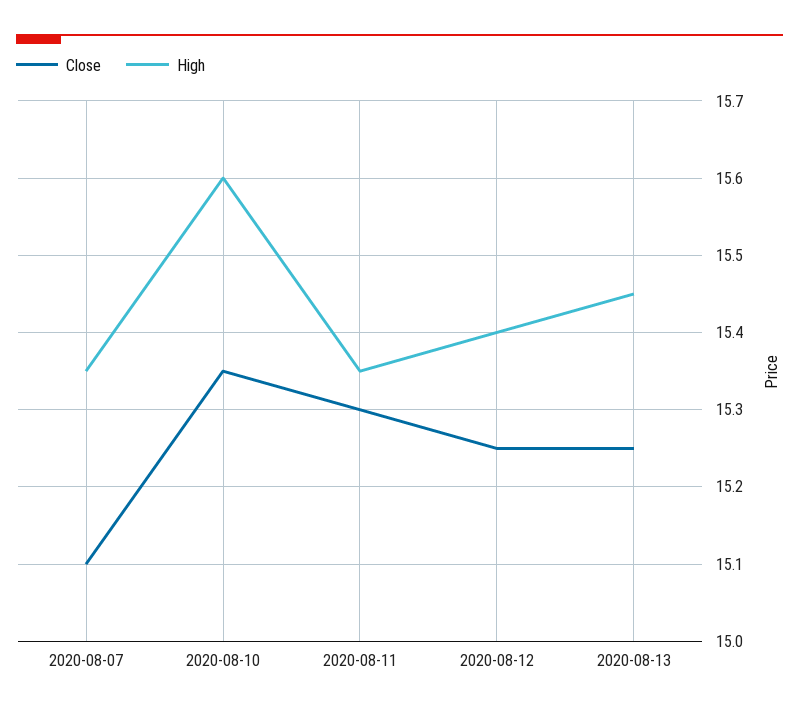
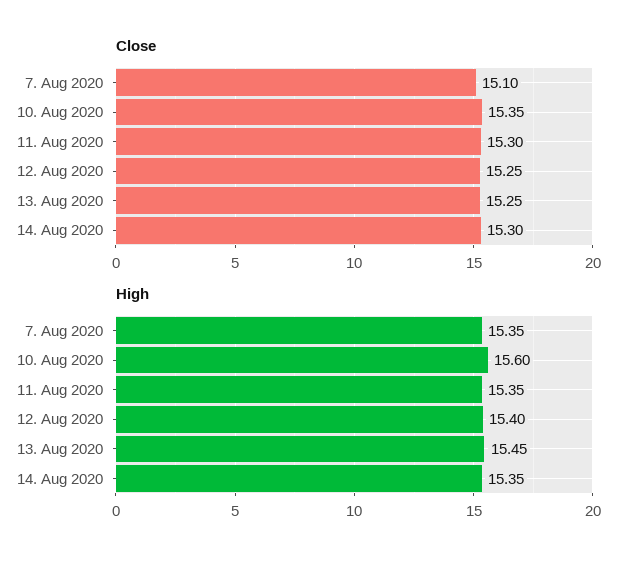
Close, 14. Aug 2020: none -> 15.3
High, 14. Aug 2020: none -> 15.35

